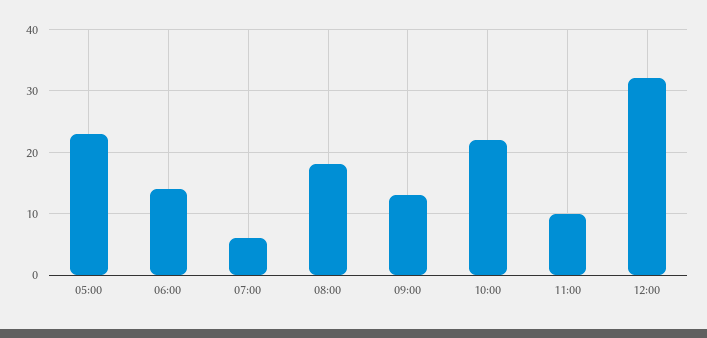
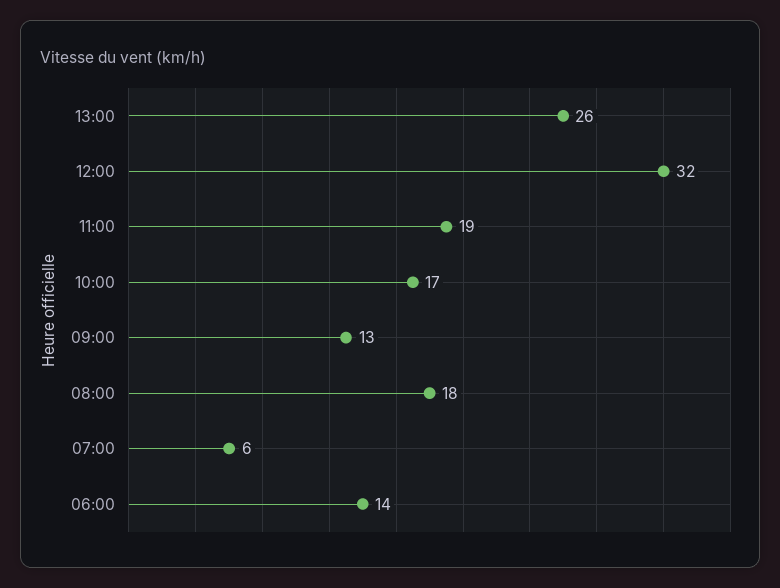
05:00: 23 -> none
10:00: 22 -> 17
11:00: 10 -> 19
13:00: none -> 26

